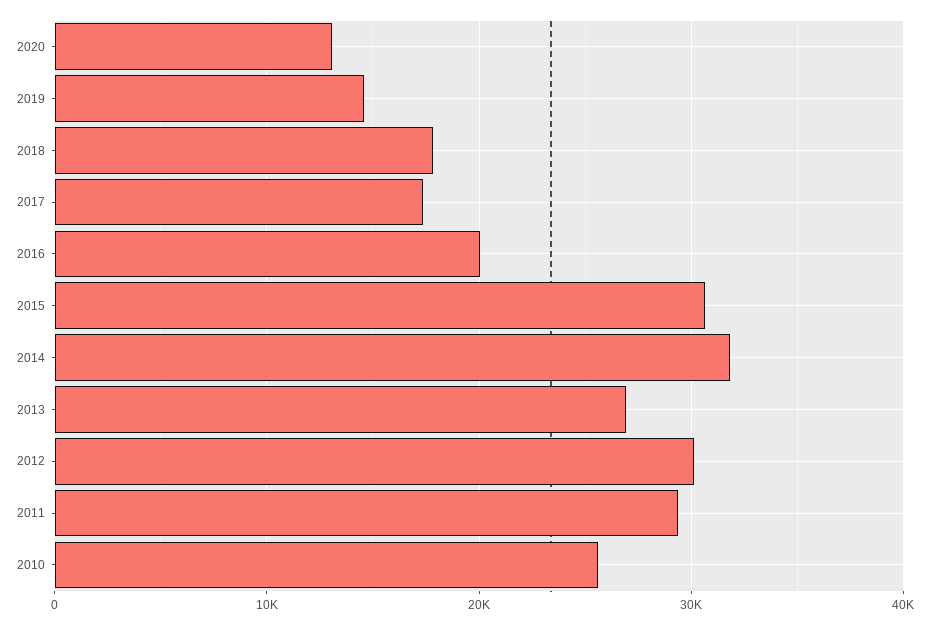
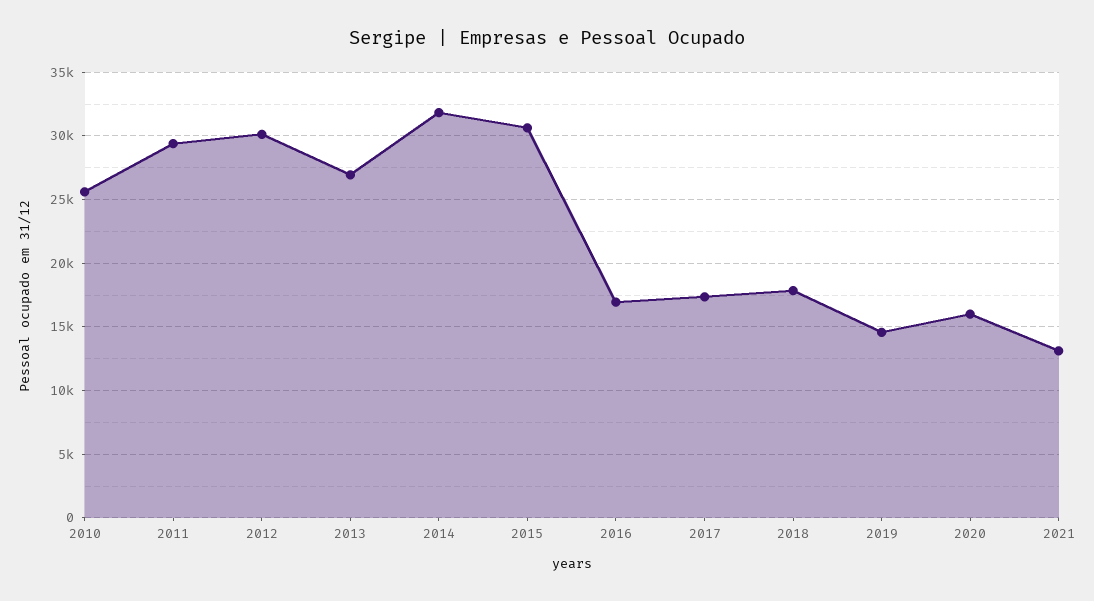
2020: 13000 -> 16000
2016: 20000 -> 17000
2021: none -> 13000

